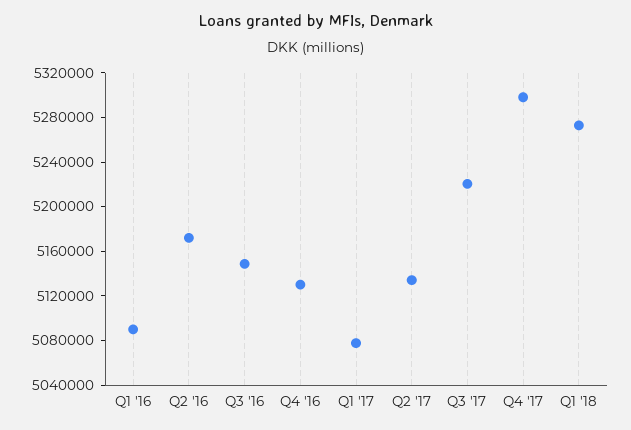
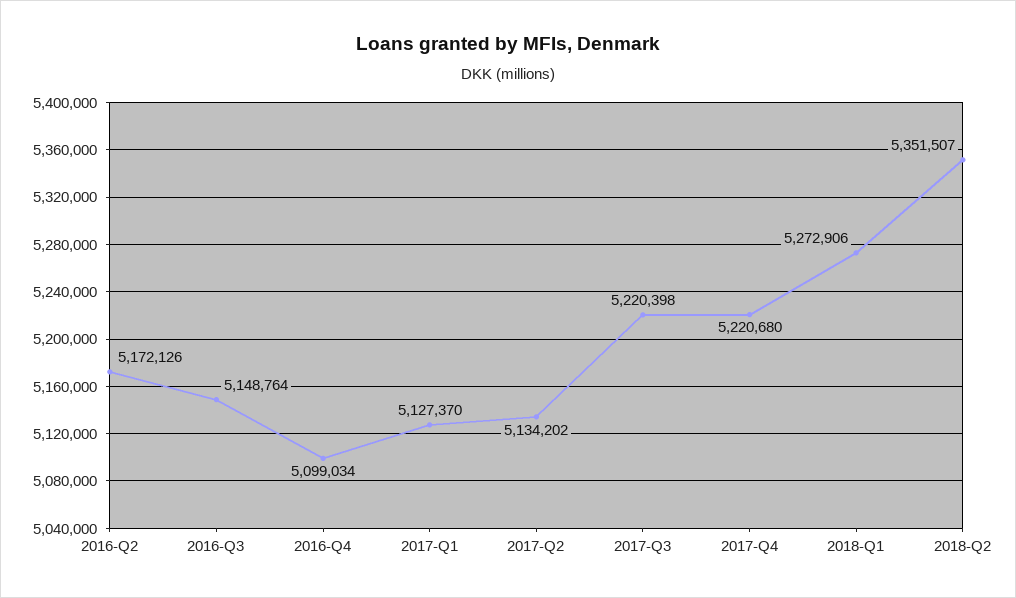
Q1 '16: 5090000 -> none
Q4 '16: 5130000 -> 5099034
Q1 '17: 5080000 -> 5127370
Q4 '17: 5300000 -> 5220680
2018-Q2: none -> 5351507

